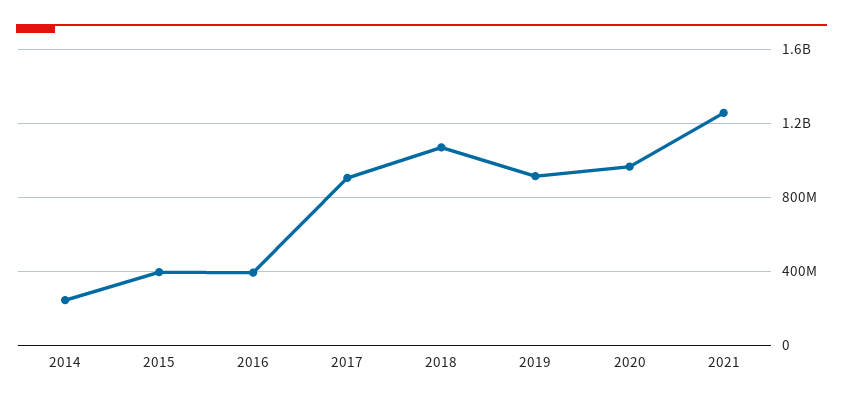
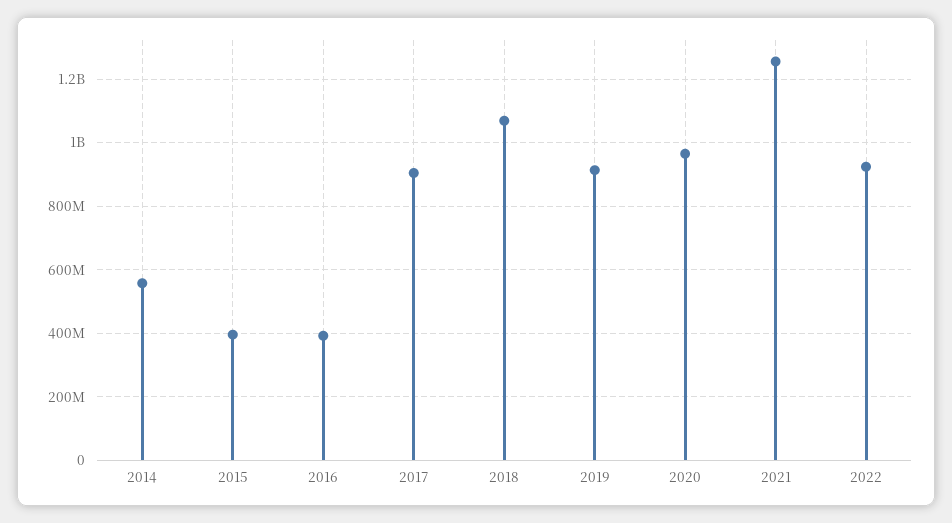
2014: 250000000 -> 560000000
2022: none -> 920000000

